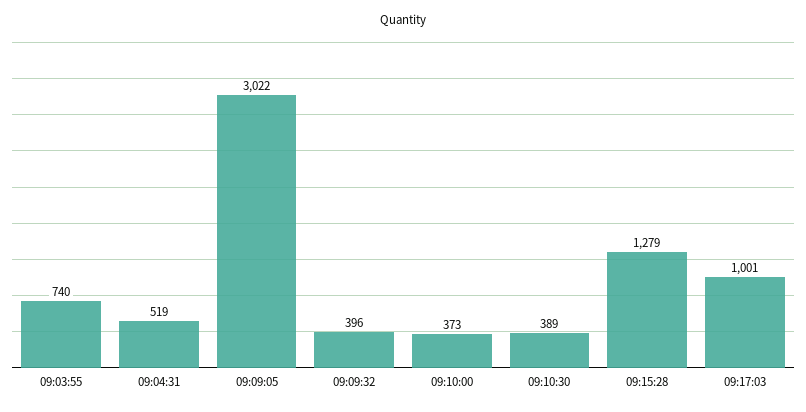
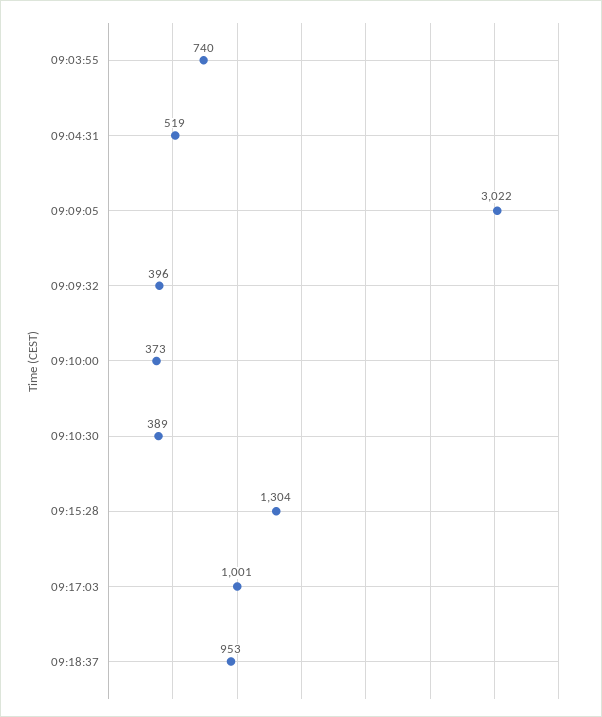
09:15:28: 1279 -> 1304
09:18:37: none -> 953

